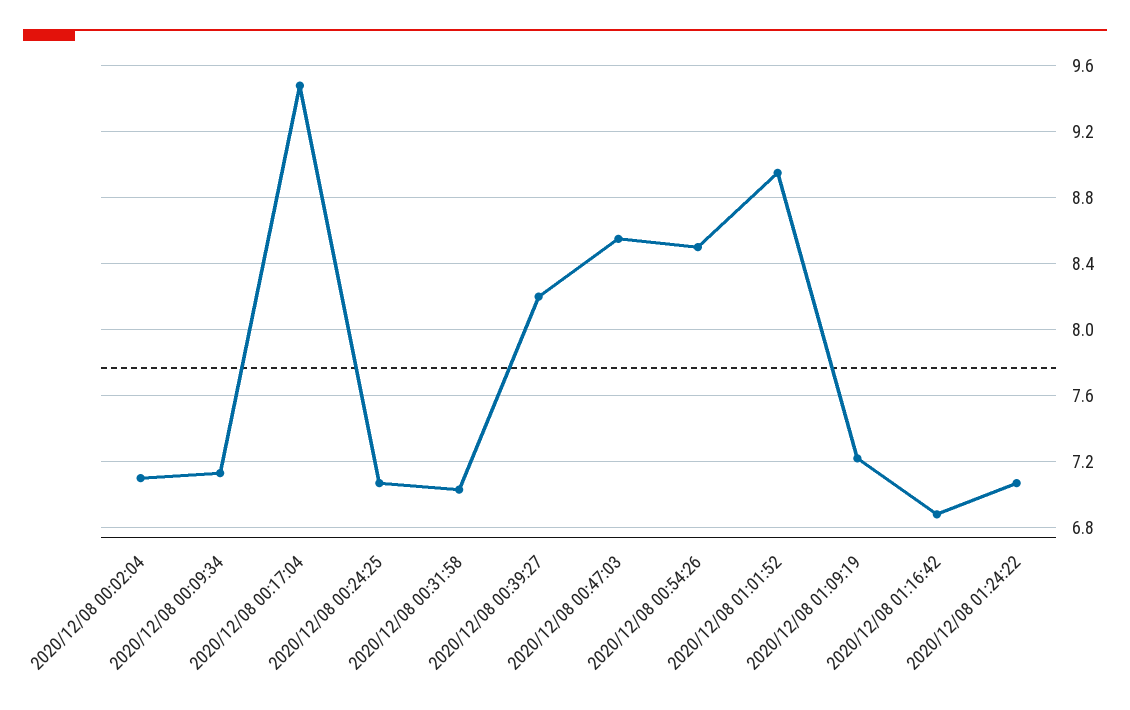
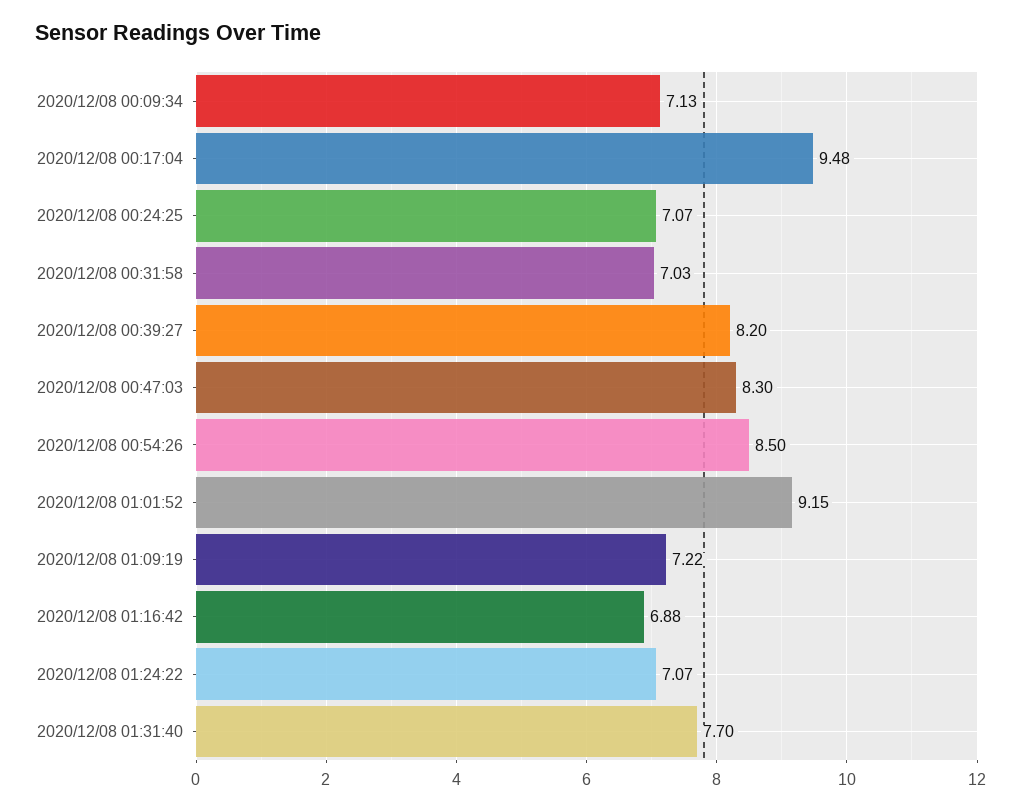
2020/12/08 00:02:04: 7.1 -> none
2020/12/08 00:47:03: 8.55 -> 8.3
2020/12/08 01:01:52: 8.95 -> 9.15
2020/12/08 01:31:40: none -> 7.7

